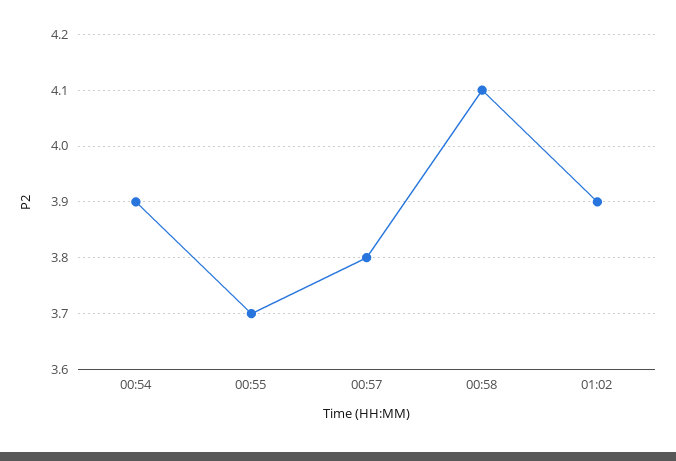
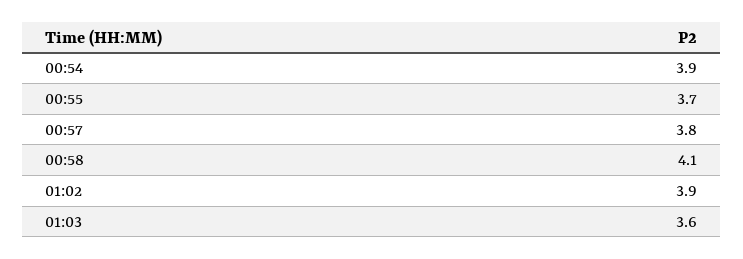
01:03: none -> 3.6

